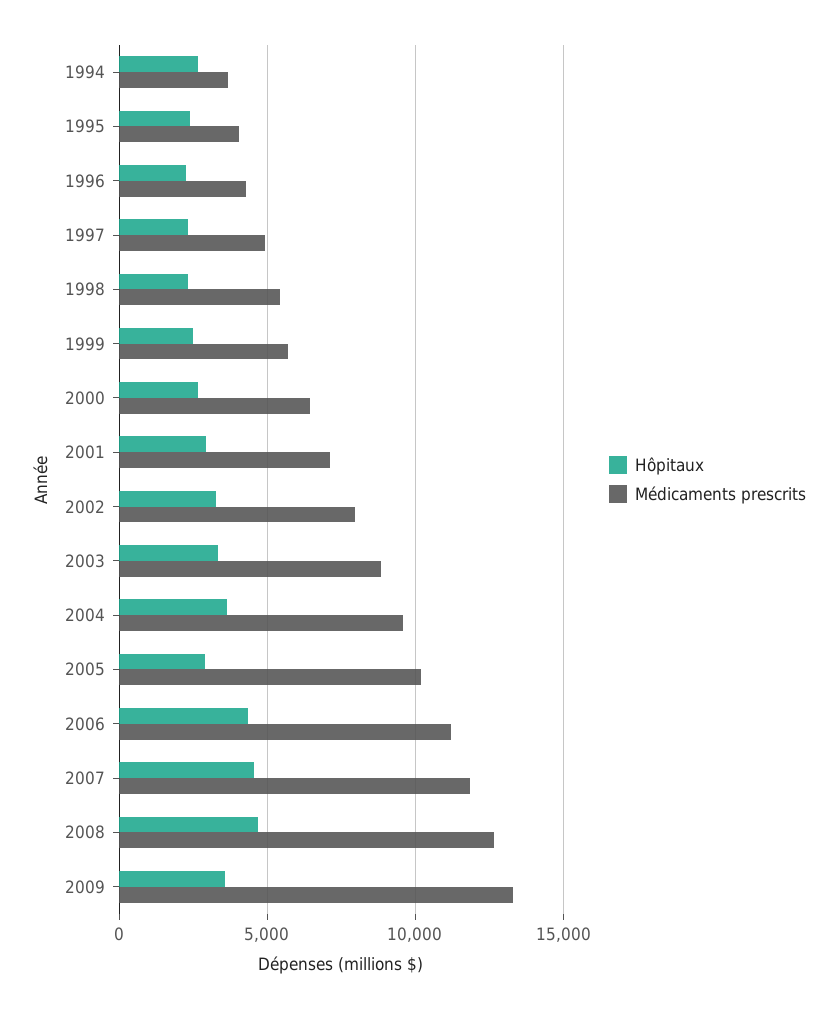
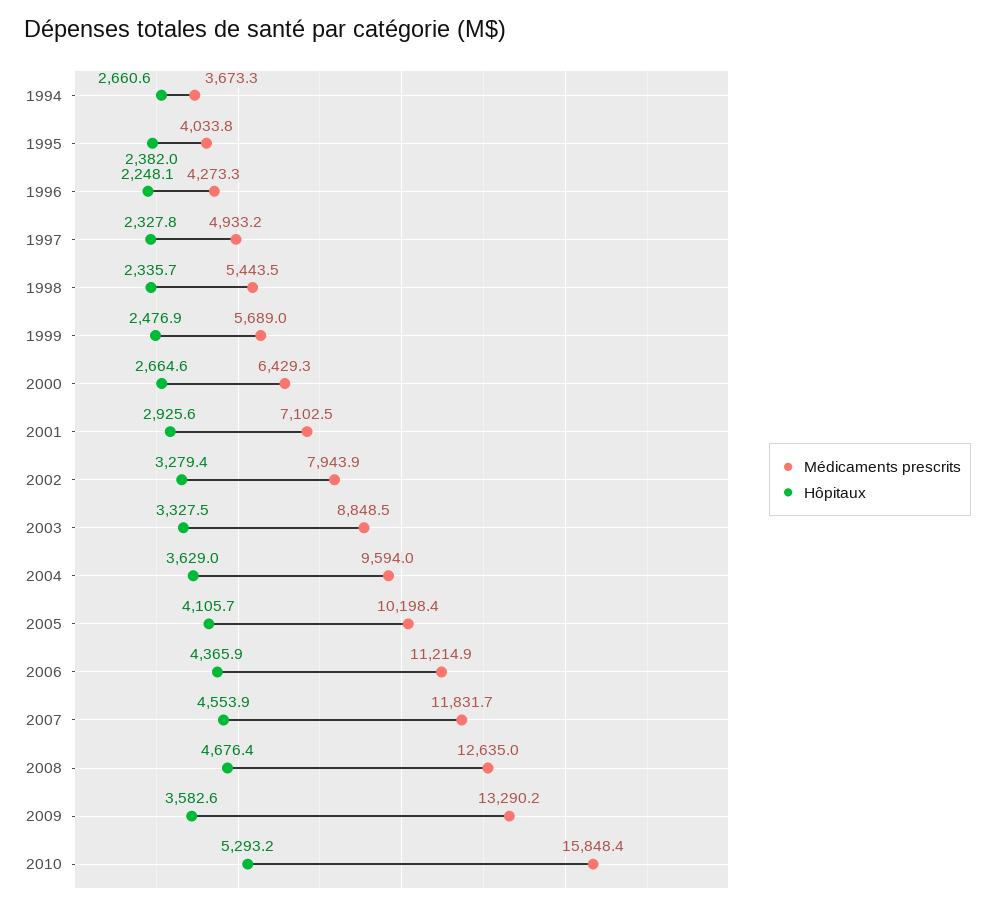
Hôpitaux, 2005: 3000 -> 4105.7
Médicaments prescrits, 2010: none -> 15848.4
Hôpitaux, 2010: none -> 5293.2

